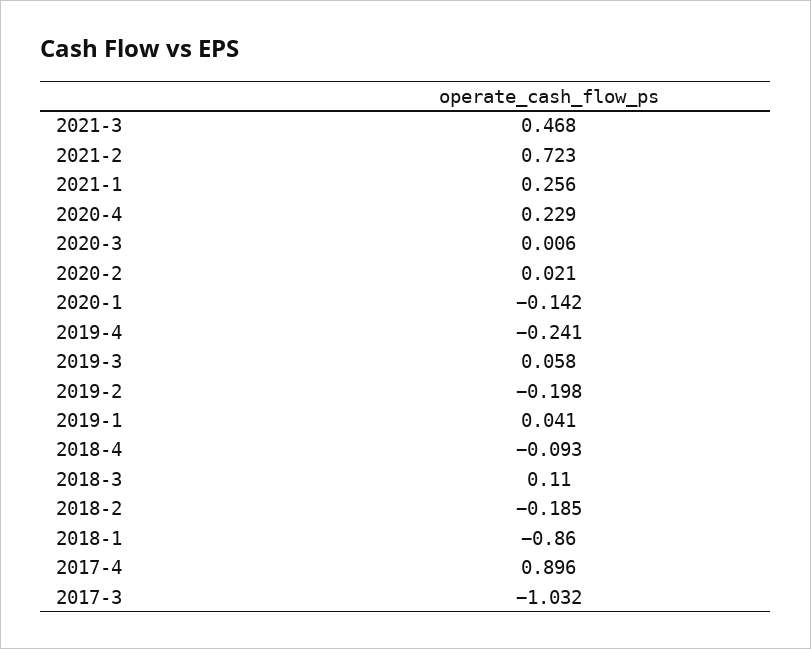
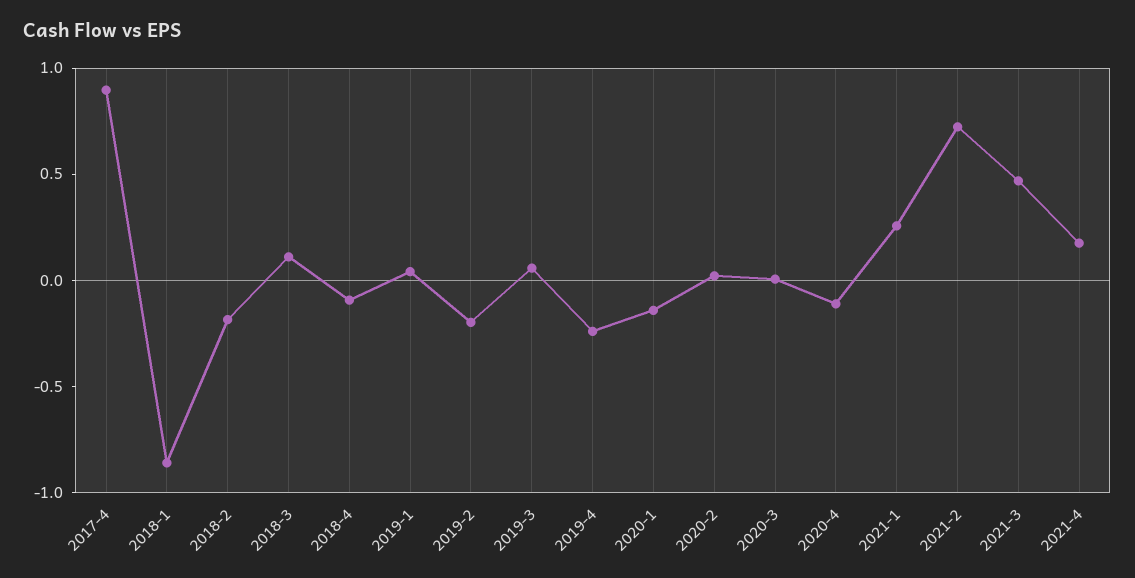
2020-4: 0.229 -> -0.1
2017-3: -1.032 -> none
2021-4: none -> 0.2

